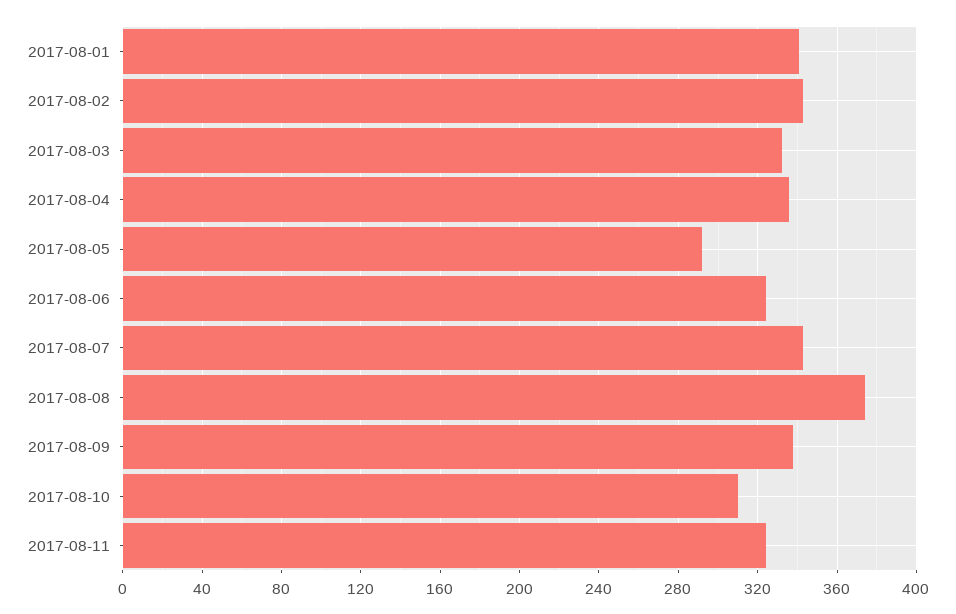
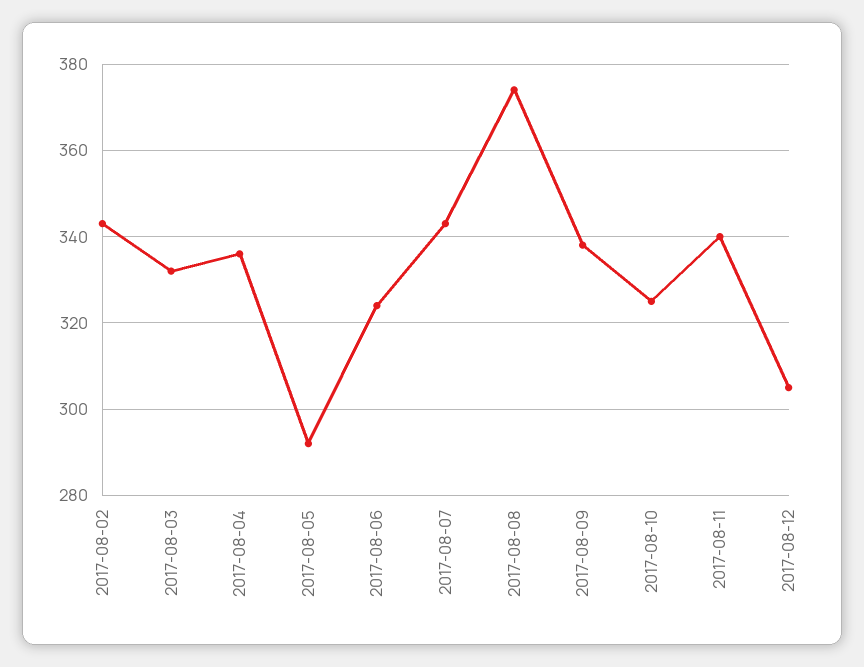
2017-08-01: 340 -> none
2017-08-10: 310 -> 325
2017-08-11: 325 -> 340
2017-08-12: none -> 305

